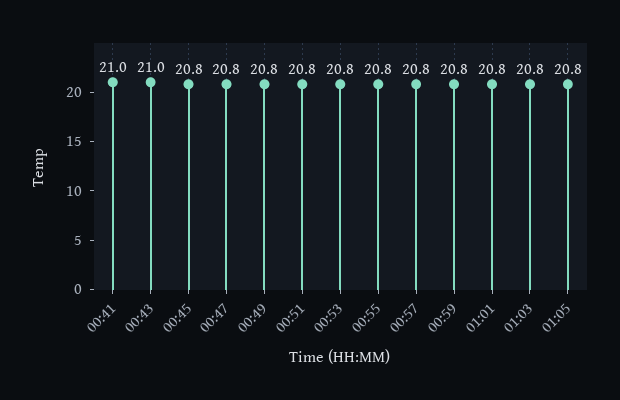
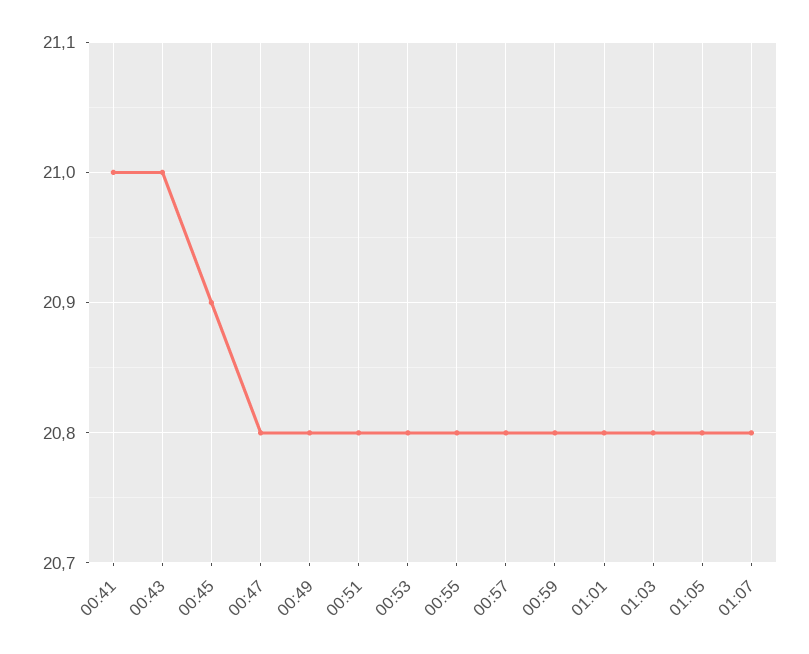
00:45: 20.8 -> 20.9
01:07: none -> 20.8

